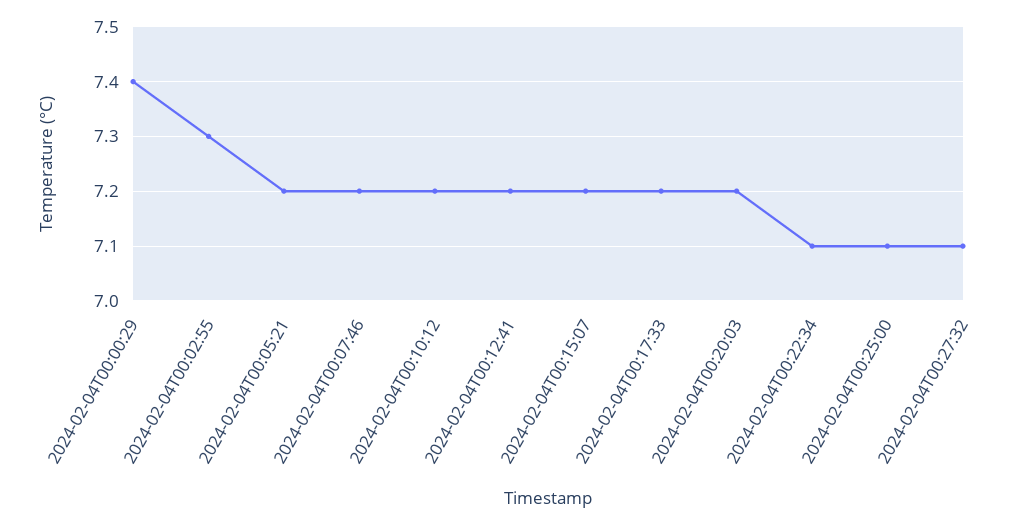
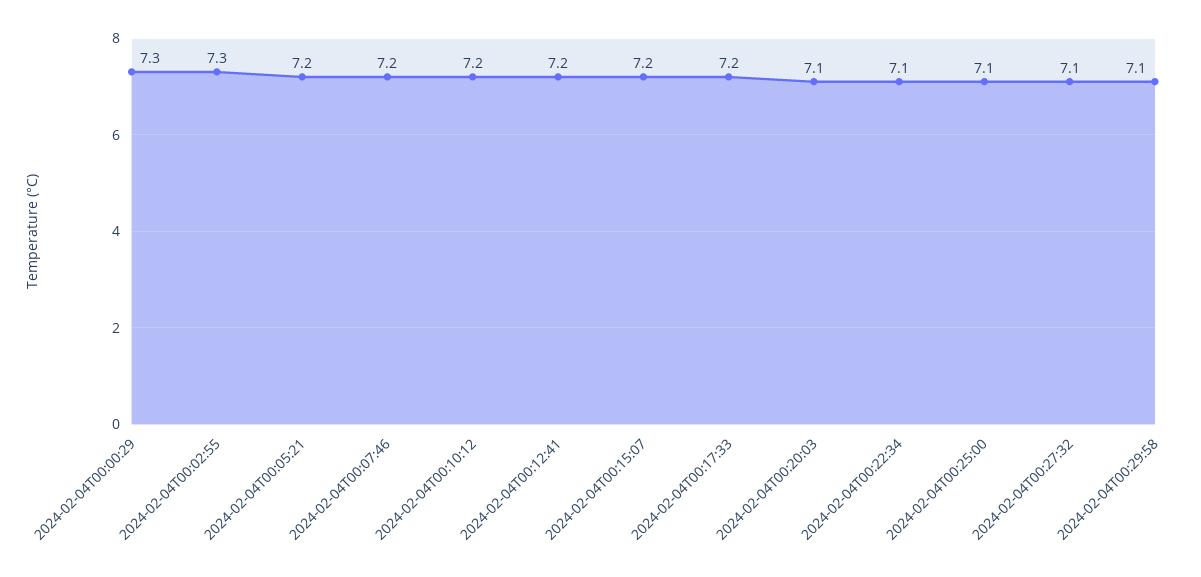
2024-02-04T00:00:29: 7.4 -> 7.3
2024-02-04T00:20:03: 7.2 -> 7.1
2024-02-04T00:29:58: none -> 7.1

